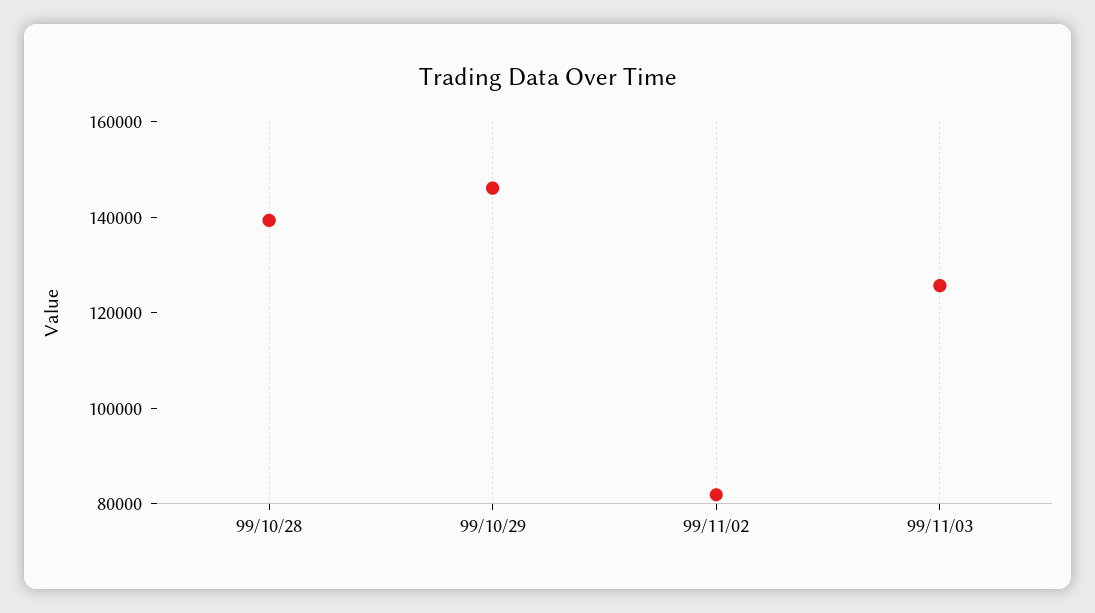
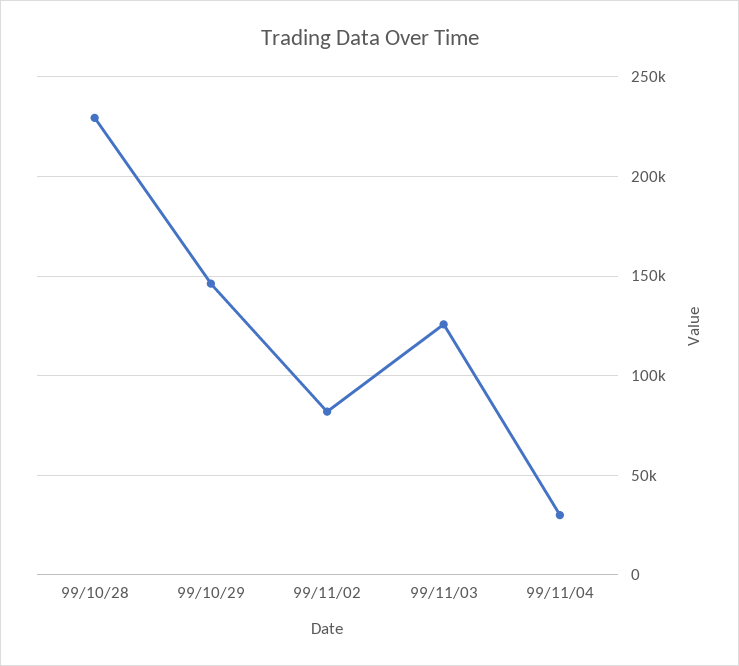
99/10/28: 140000 -> 230000
99/11/04: none -> 30000

